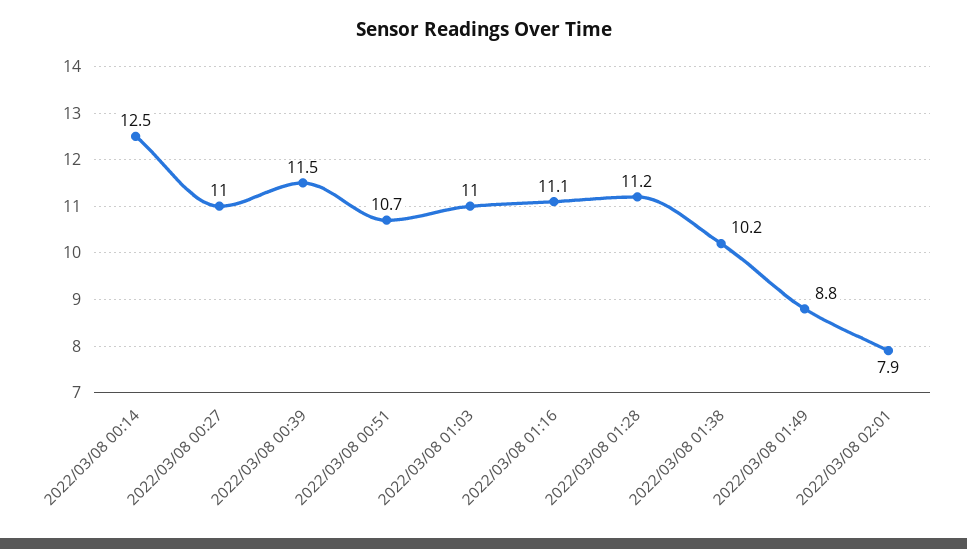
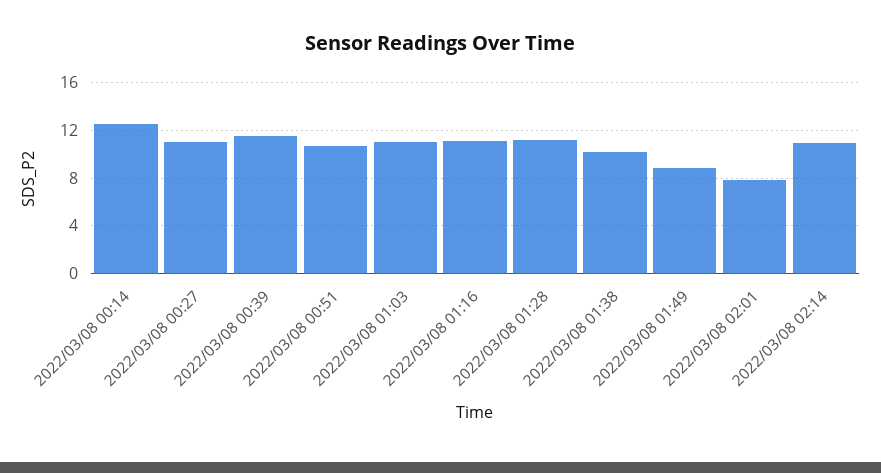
2022/03/08 02:14: none -> 11

